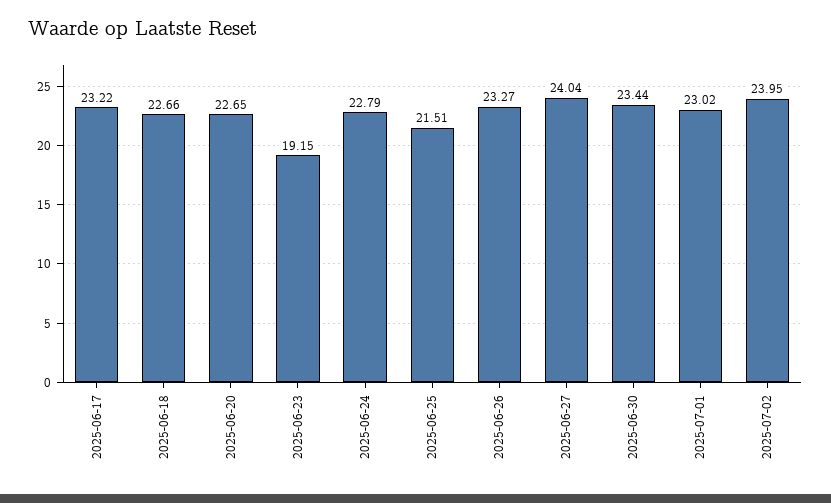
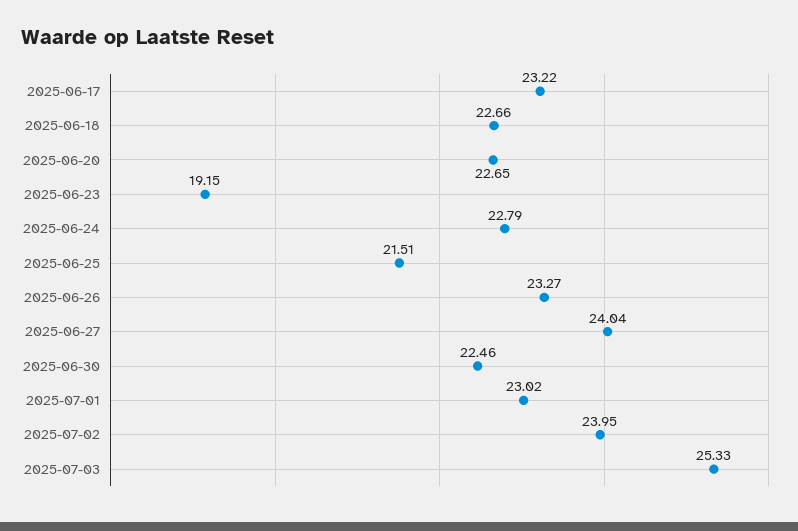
2025-06-30: 23.44 -> 22.46
2025-07-03: none -> 25.33

